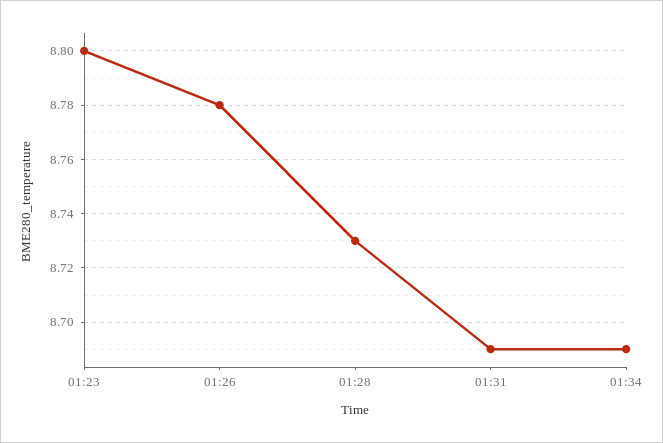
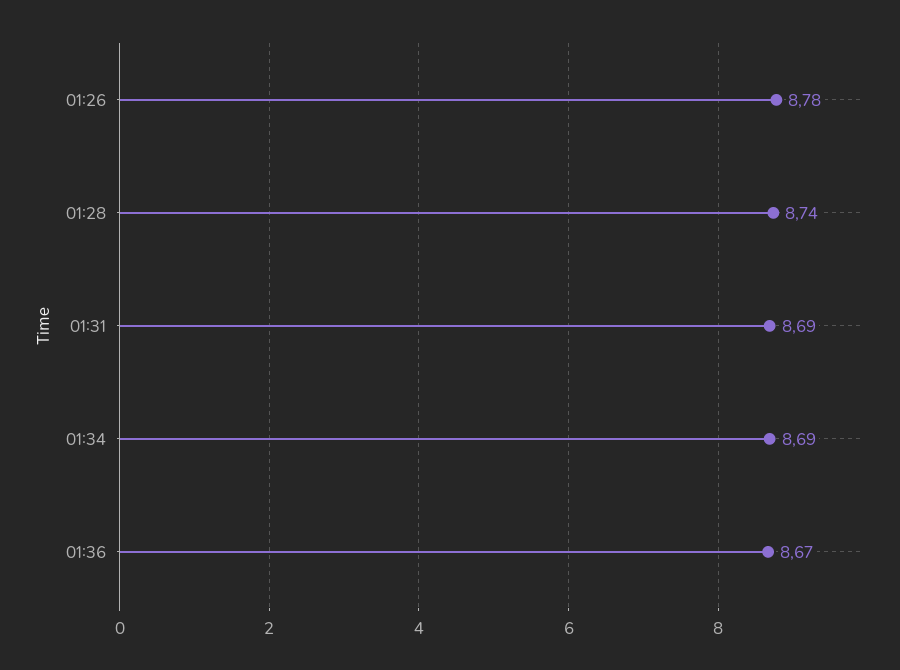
01:23: 8.8 -> none
01:28: 8.73 -> 8.74
01:36: none -> 8.67

